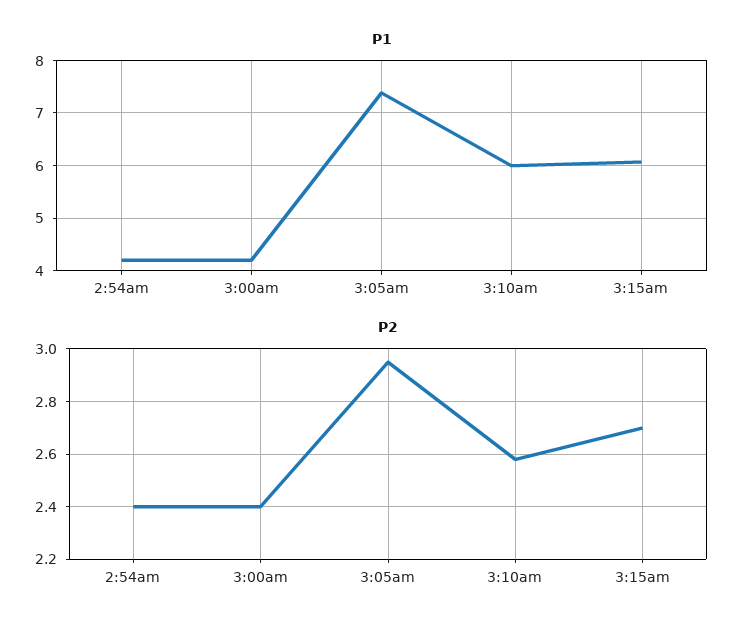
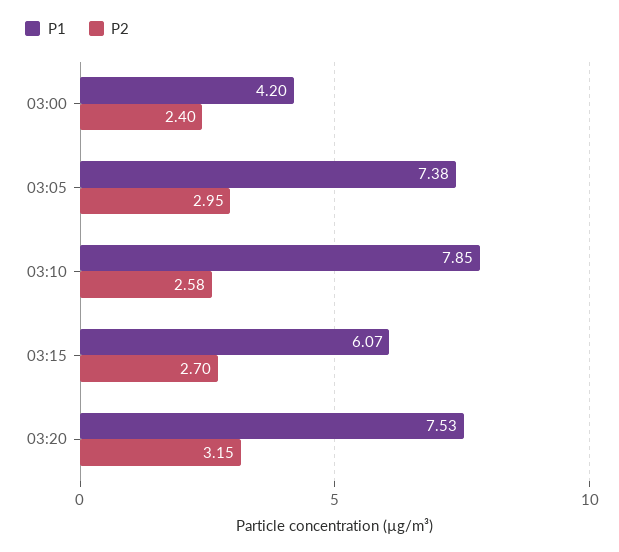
P1, 2:54am: 4.2 -> none
P1, 3:10am: 6 -> 7.85
P2, 2:54am: 2.4 -> none
P1, 03:20: none -> 7.53
P2, 03:20: none -> 3.15

